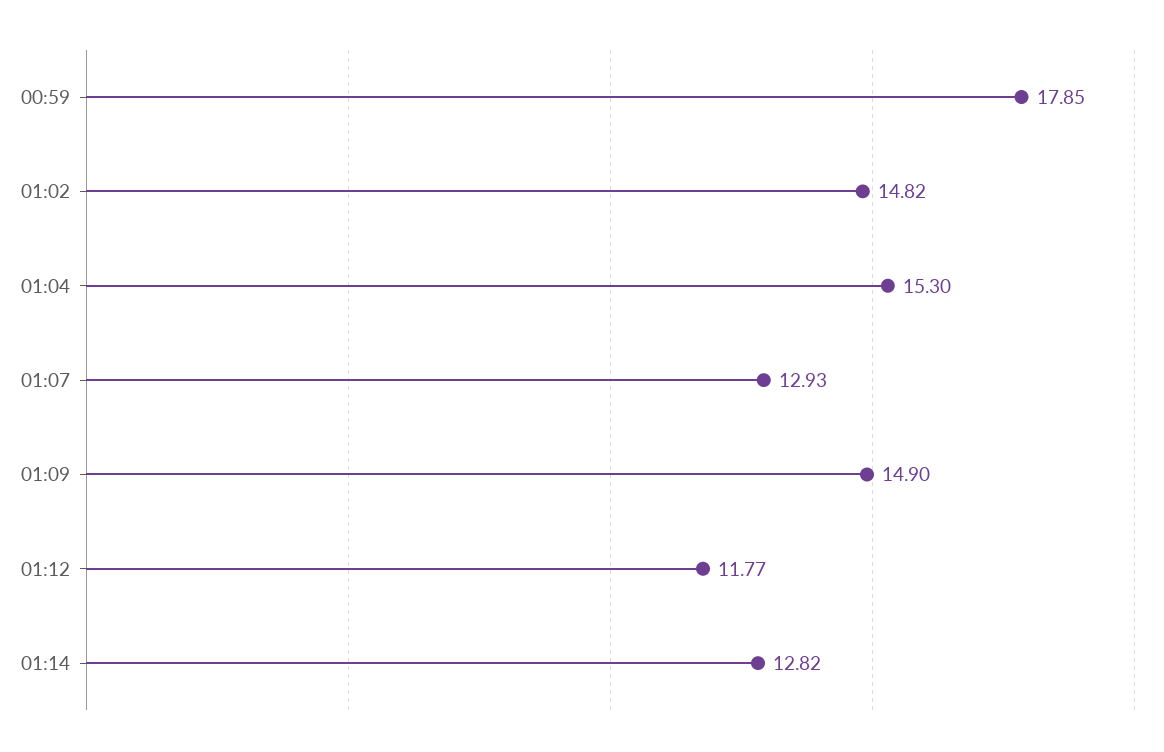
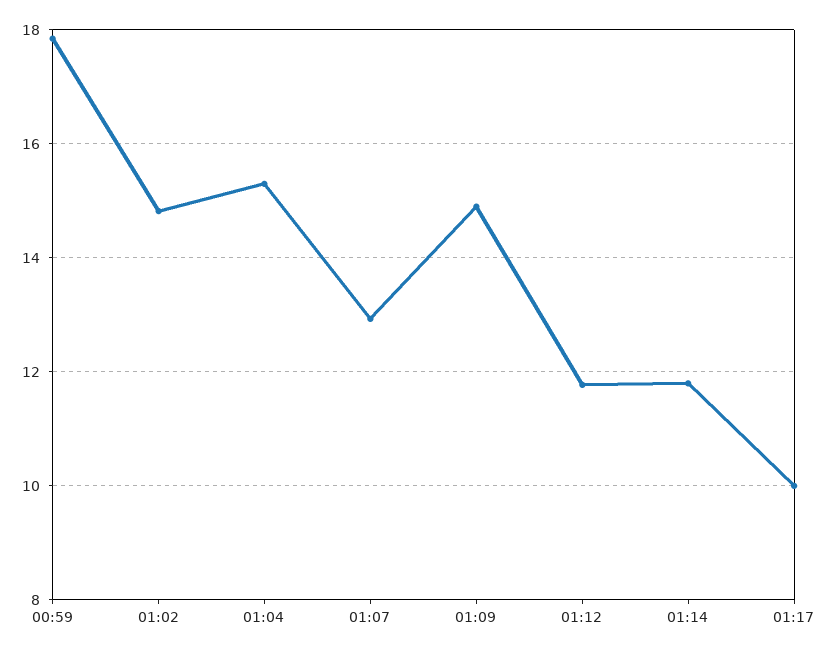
01:14: 12.82 -> 11.8
01:17: none -> 10

